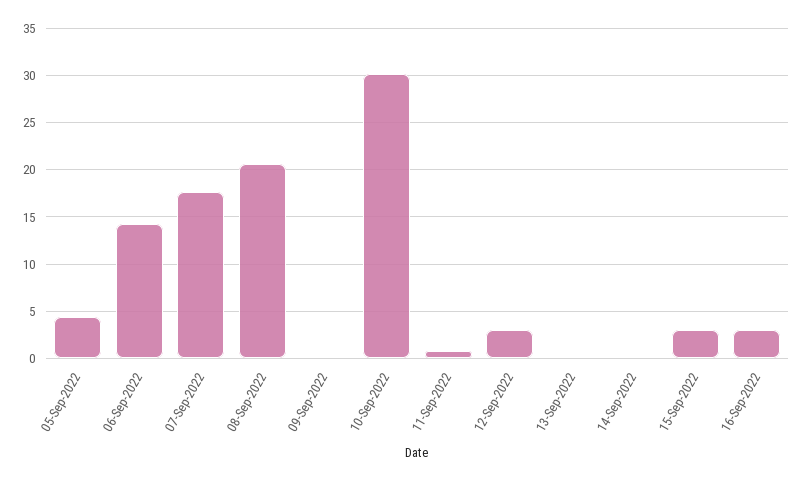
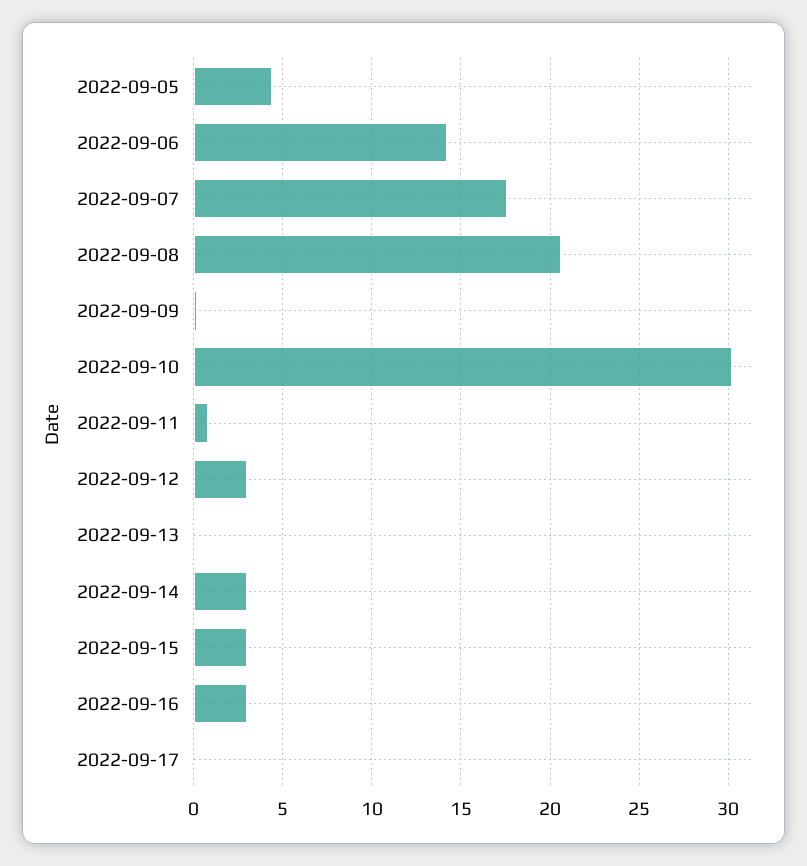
14-Sep-2022: 0 -> 3
2022-09-17: none -> 0

